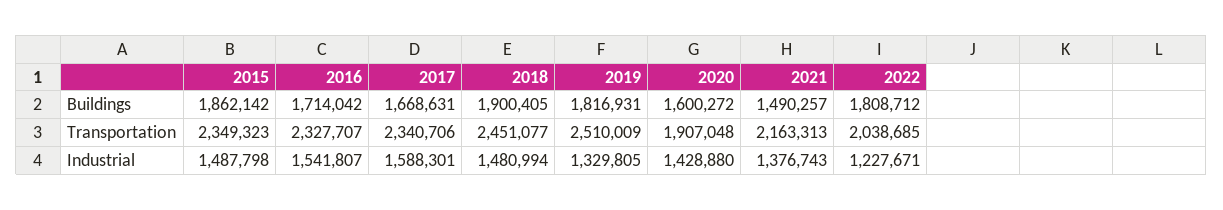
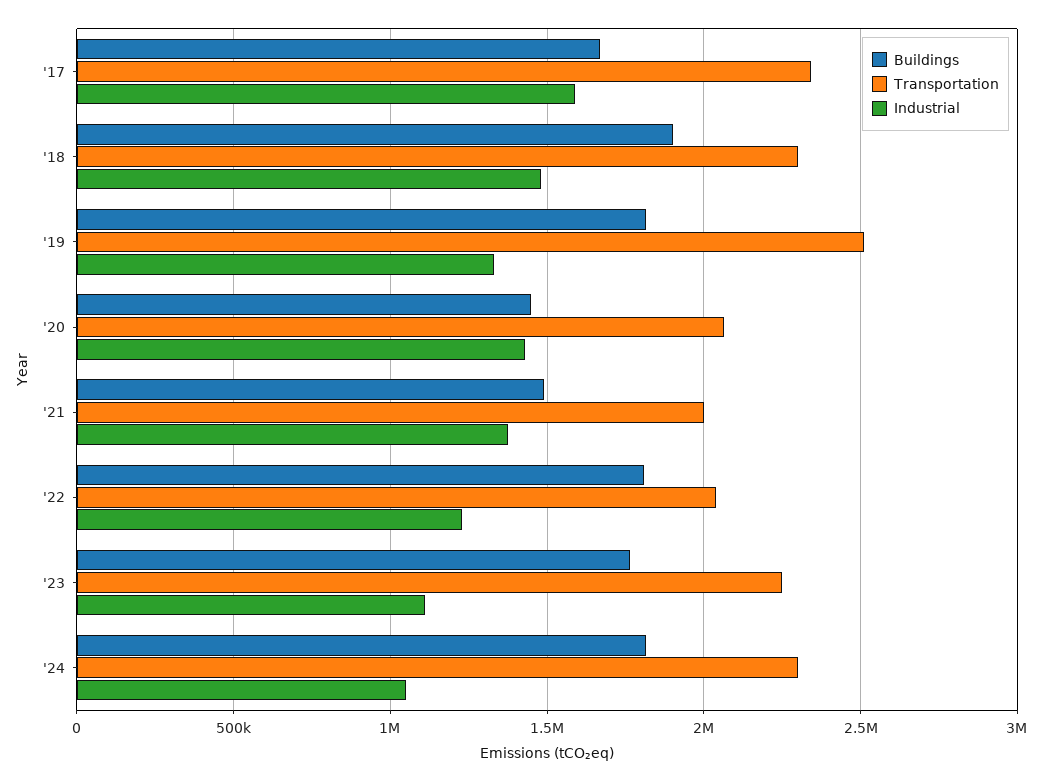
Buildings, 2015: 1862142 -> none
Buildings, 2016: 1714042 -> none
Buildings, 2020: 1600272 -> 1450000
Transportation, 2015: 2349323 -> none
Transportation, 2016: 2327707 -> none
Transportation, 2018: 2451077 -> 2300000
Transportation, 2020: 1907048 -> 2050000
Transportation, 2021: 2163313 -> 2000000
Industrial, 2015: 1487798 -> none
Industrial, 2016: 1541807 -> none
Buildings, '23: none -> 1750000
Transportation, '23: none -> 2250000
Industrial, '23: none -> 1100000
Buildings, '24: none -> 1800000
Transportation, '24: none -> 2300000
Industrial, '24: none -> 1050000

